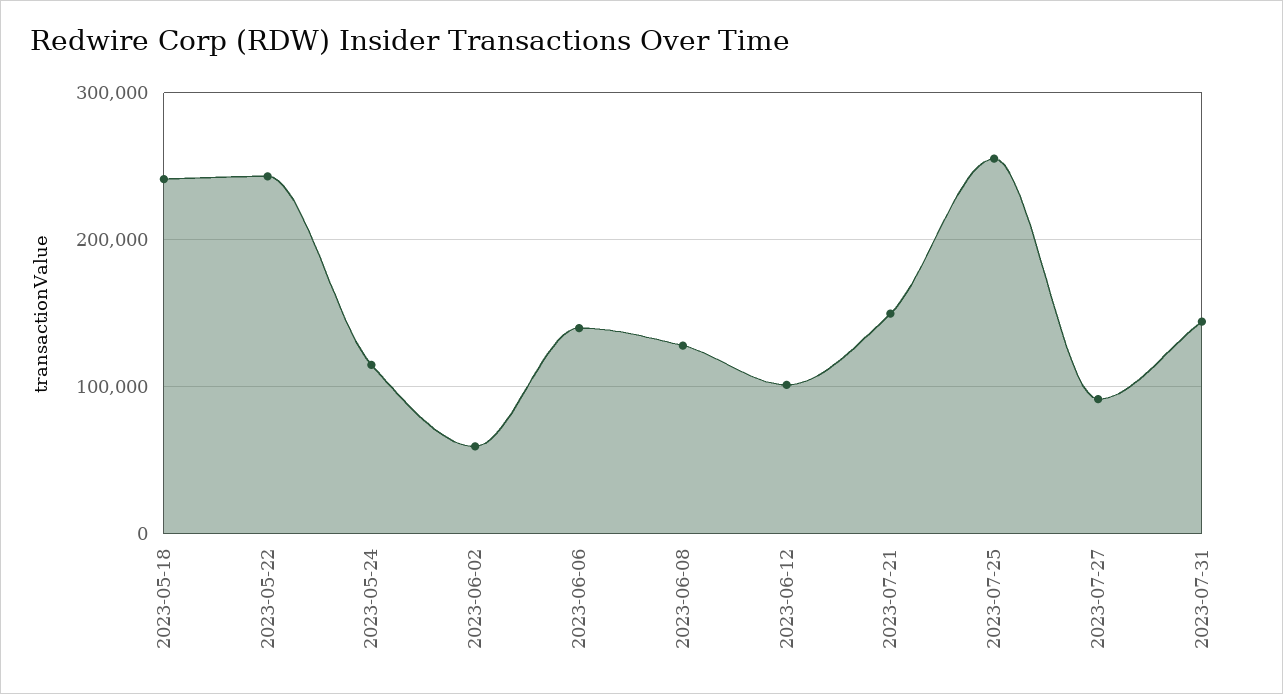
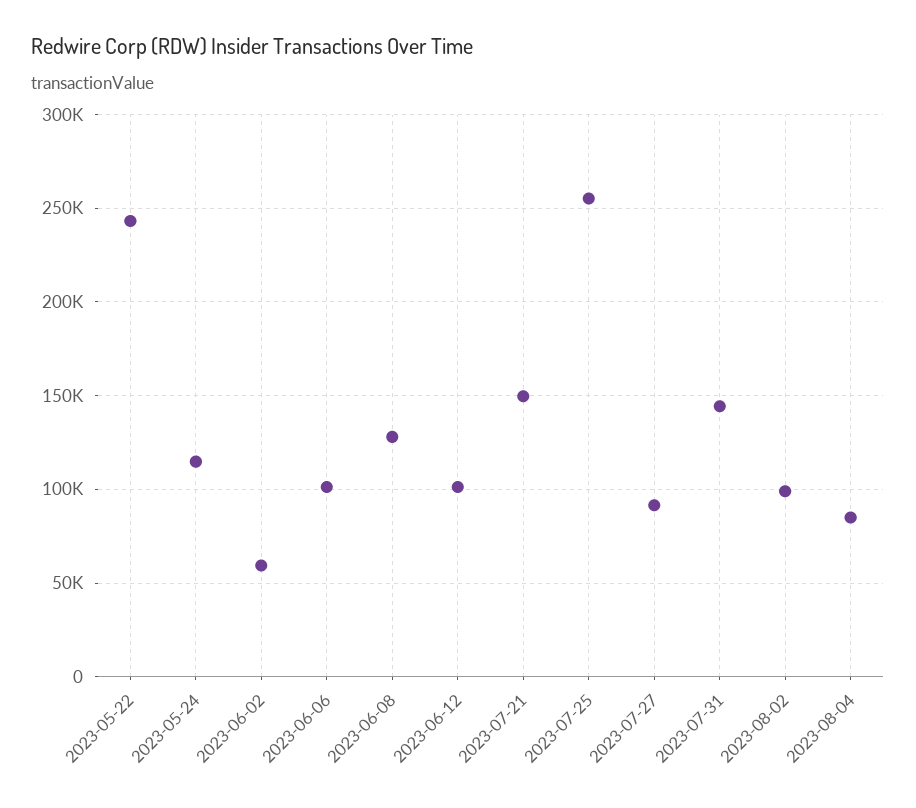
2023-05-18: 240000 -> none
2023-06-06: 140000 -> 100000
2023-08-02: none -> 100000
2023-08-04: none -> 85000

